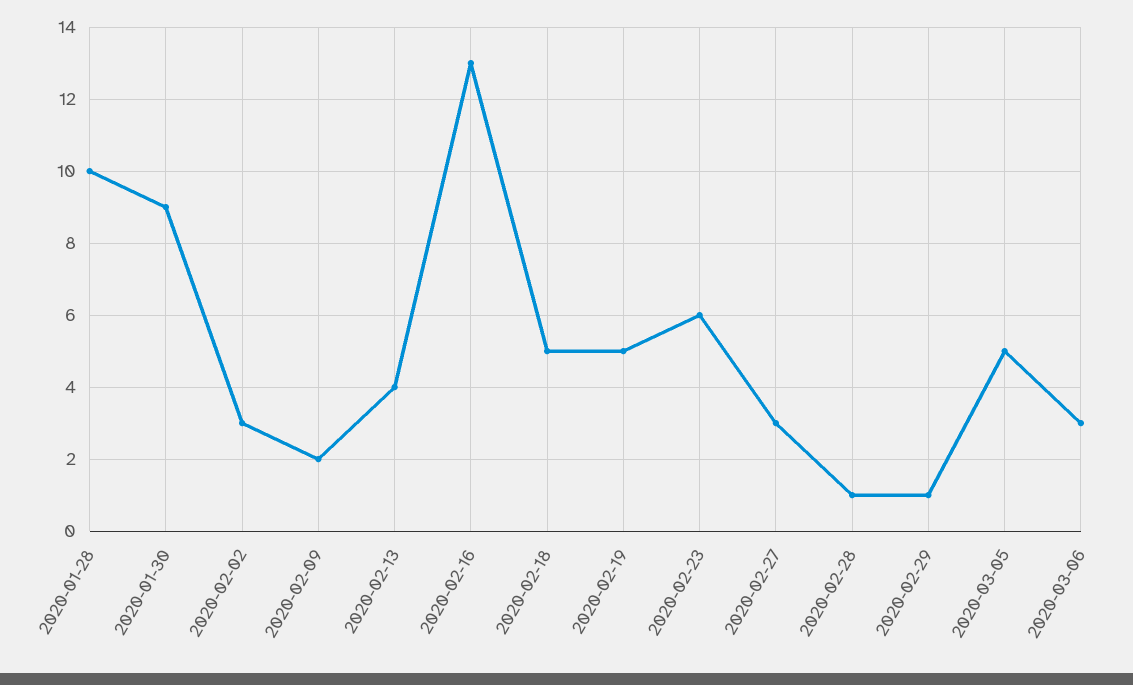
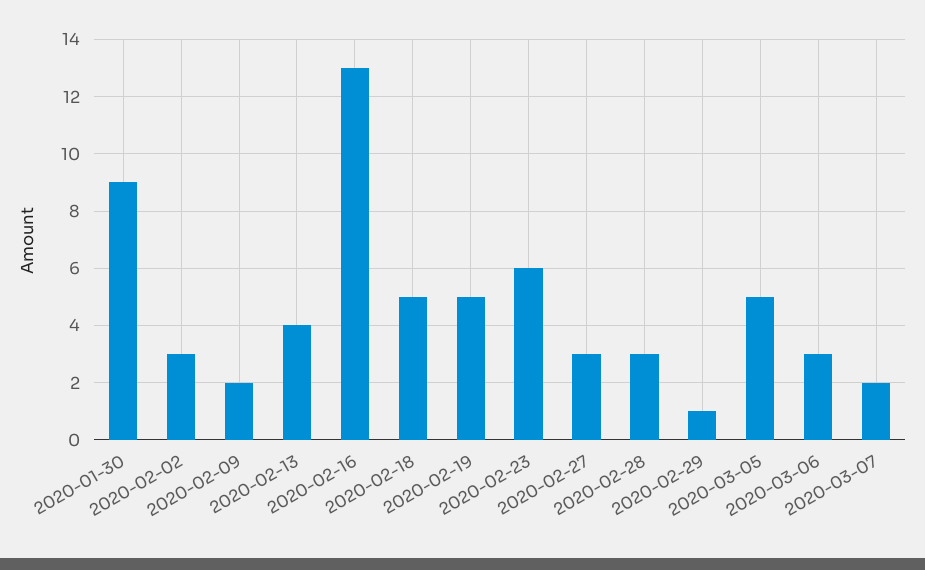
2020-01-28: 10 -> none
2020-02-28: 1 -> 3
2020-03-07: none -> 2

